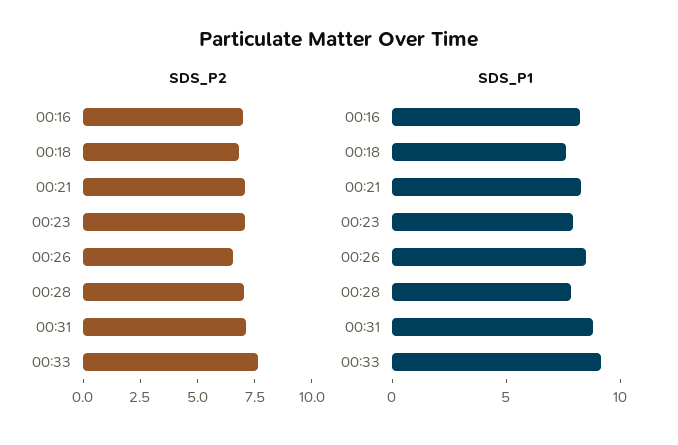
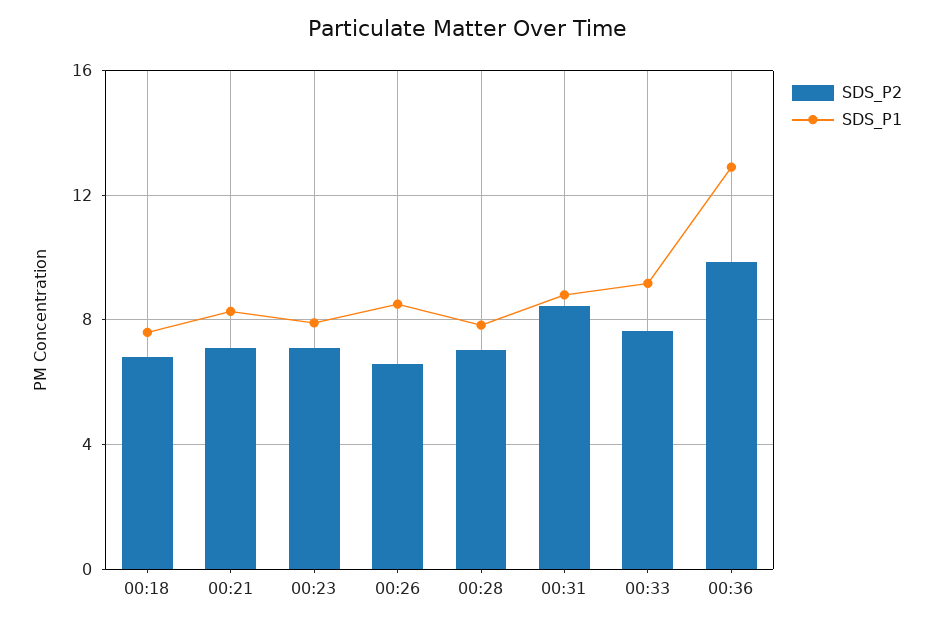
SDS_P2, 00:16: 7 -> none
SDS_P2, 00:31: 7 -> 8.5
SDS_P1, 00:16: 8 -> none
SDS_P2, 00:36: none -> 10
SDS_P1, 00:36: none -> 13

